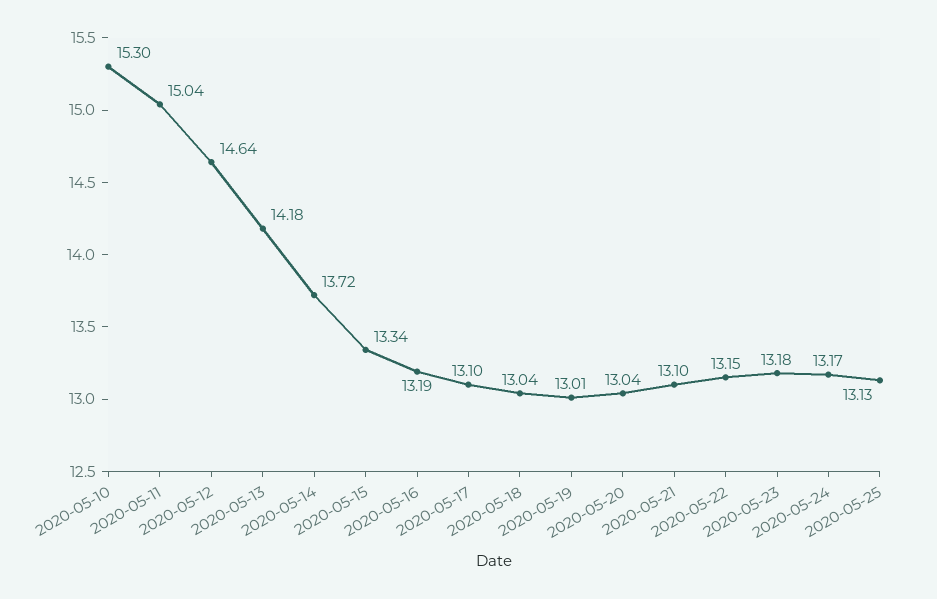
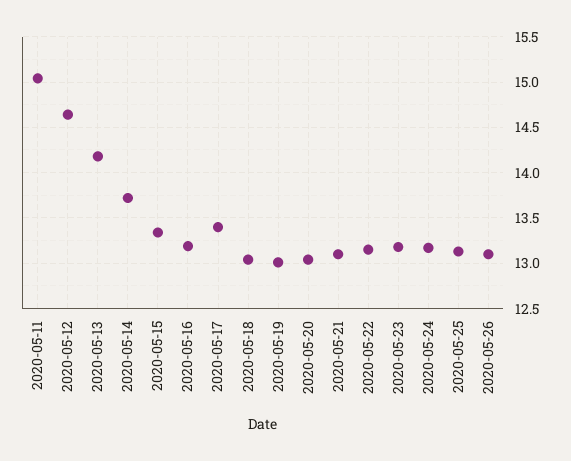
2020-05-10: 15.3 -> none
2020-05-17: 13.1 -> 13.4
2020-05-26: none -> 13.1

